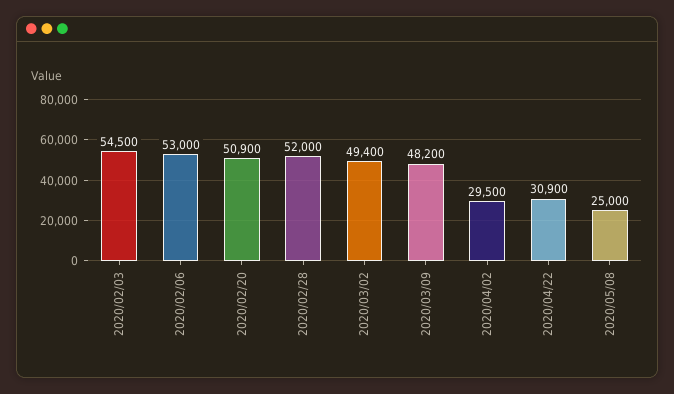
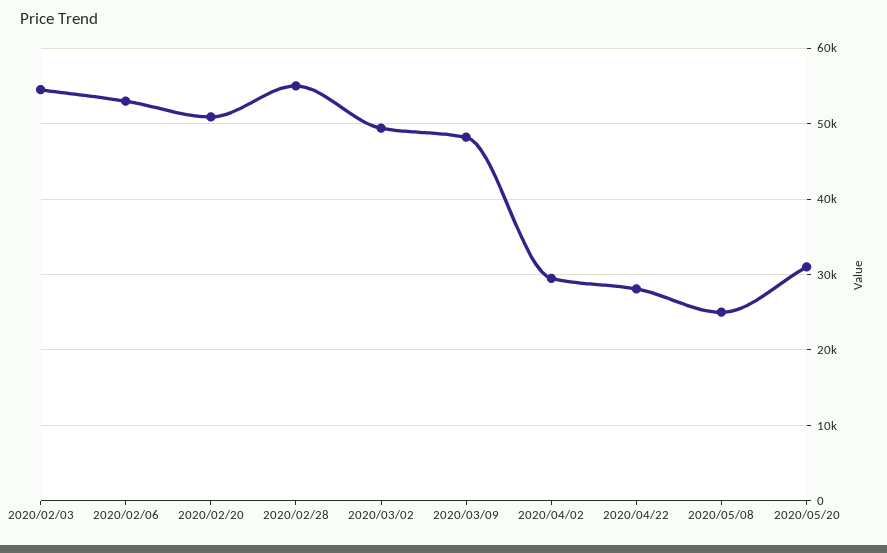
2020/02/28: 52000 -> 55000
2020/04/22: 30900 -> 28000
2020/05/20: none -> 31000

